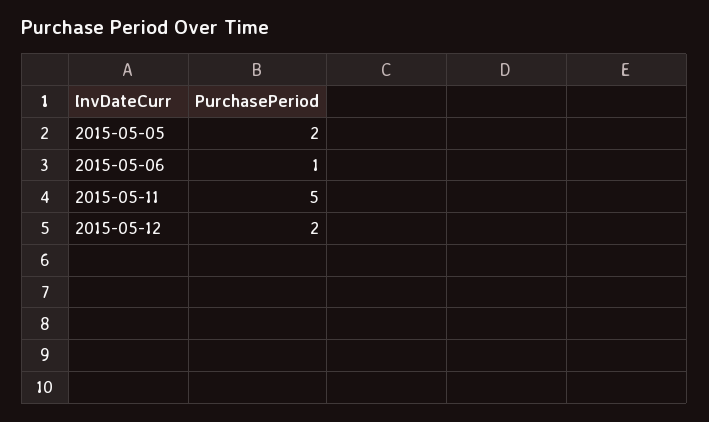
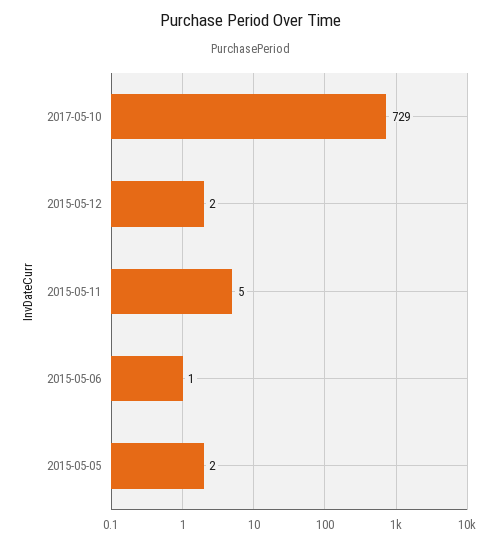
2017-05-10: none -> 729

